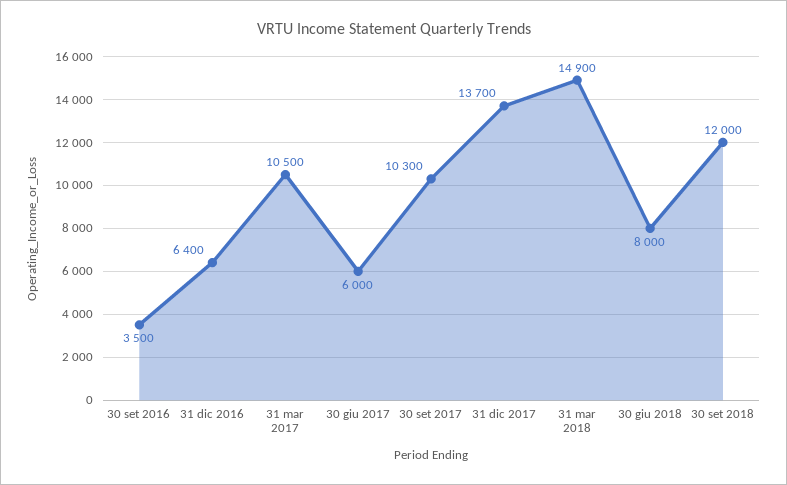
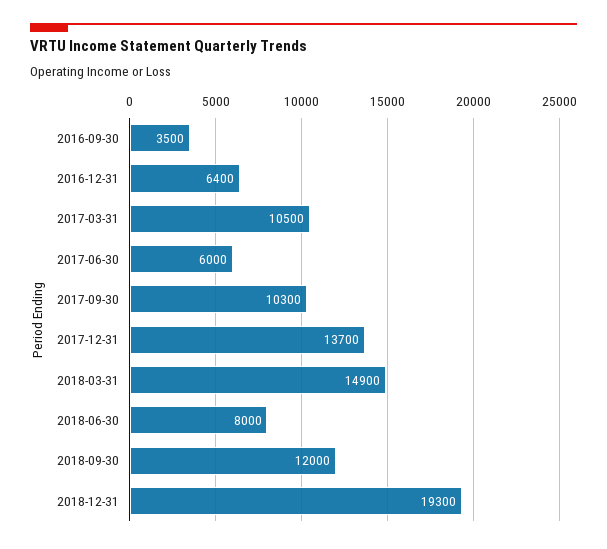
2018-12-31: none -> 19300

